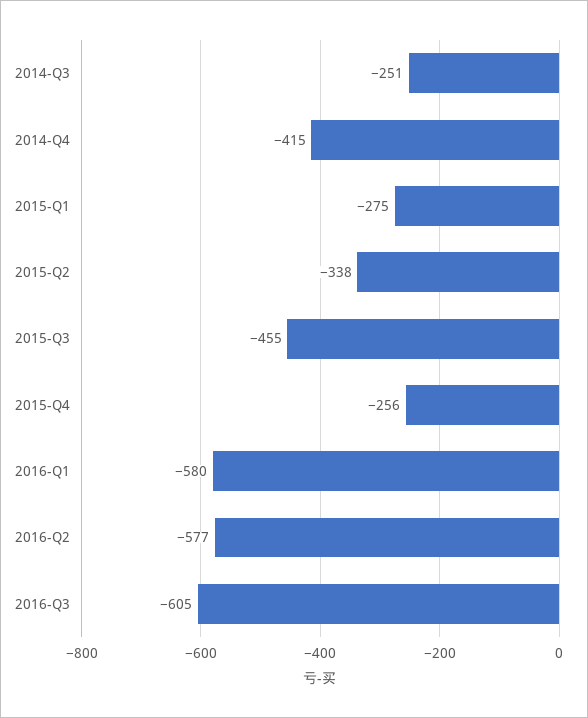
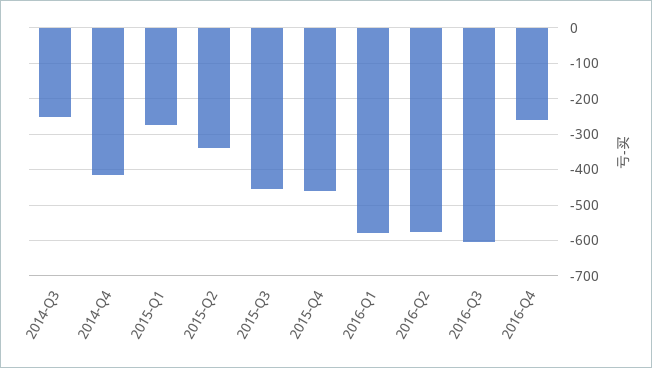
2015-Q4: -256 -> -460
2016-Q4: none -> -260

